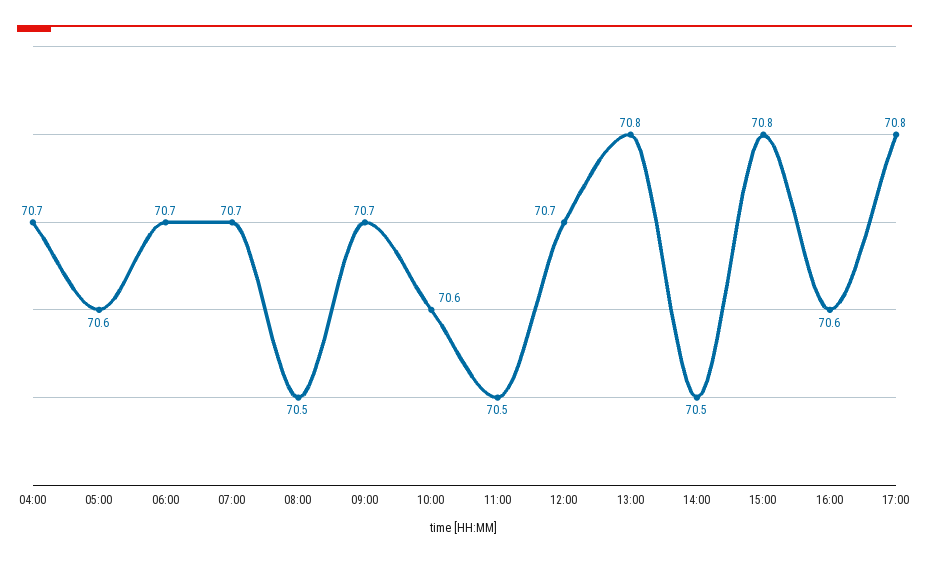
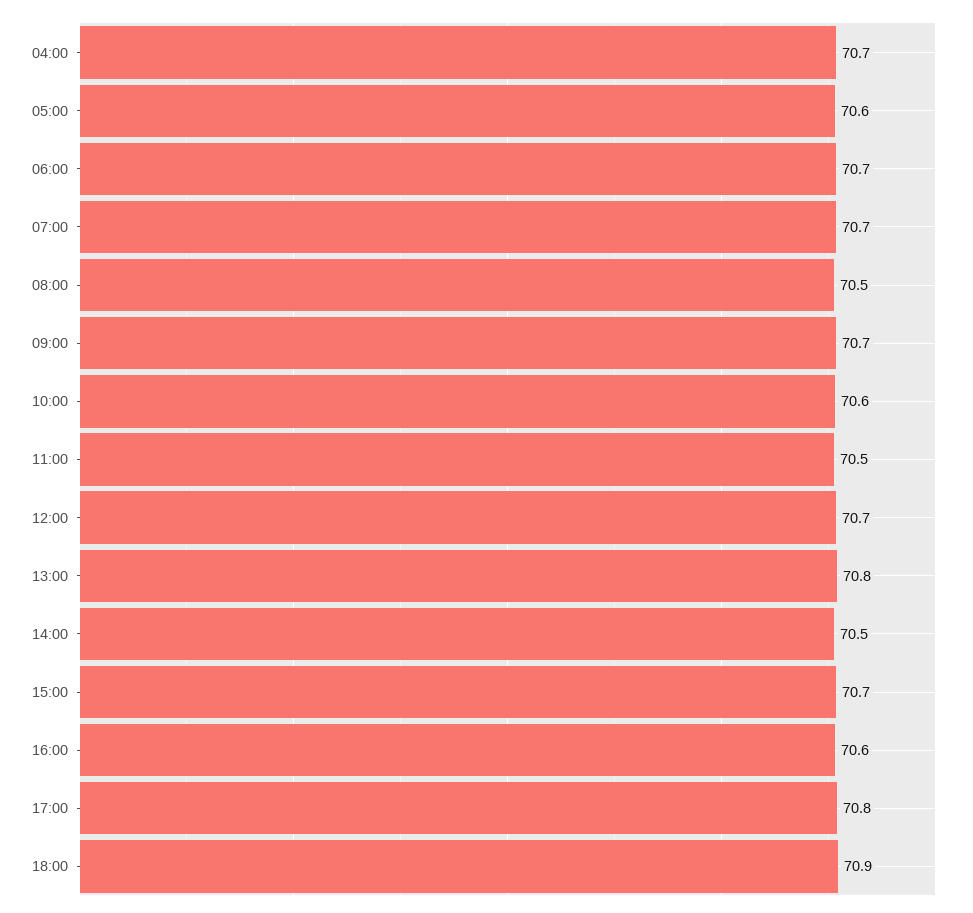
15:00: 70.8 -> 70.7
18:00: none -> 70.9

